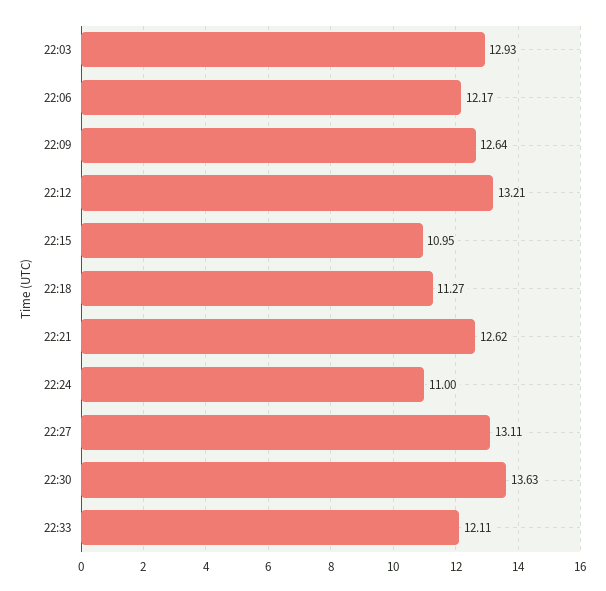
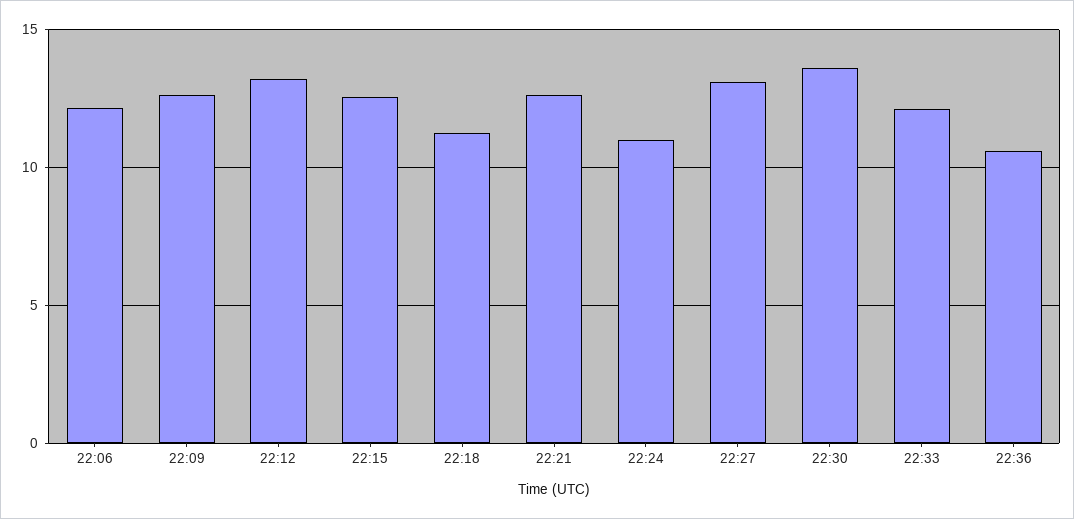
22:03: 12.93 -> none
22:15: 10.95 -> 12.5
22:36: none -> 10.5

